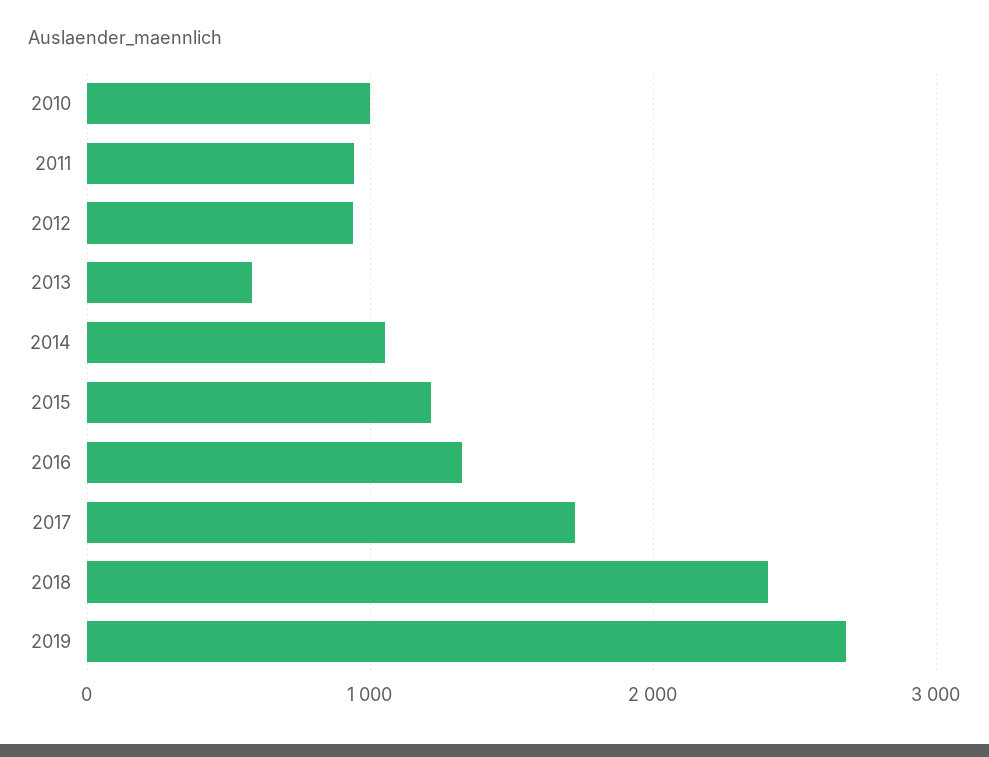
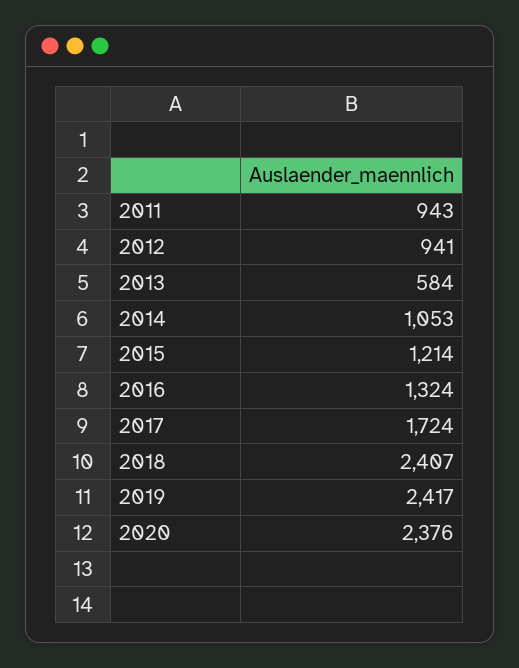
2010: 1000 -> none
2019: 2700 -> 2417
2020: none -> 2376

